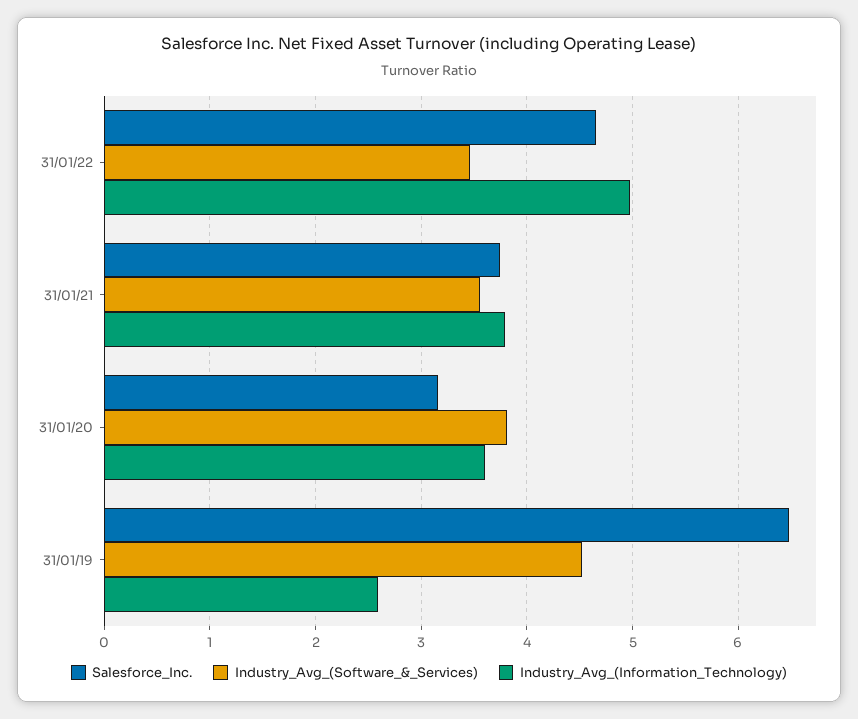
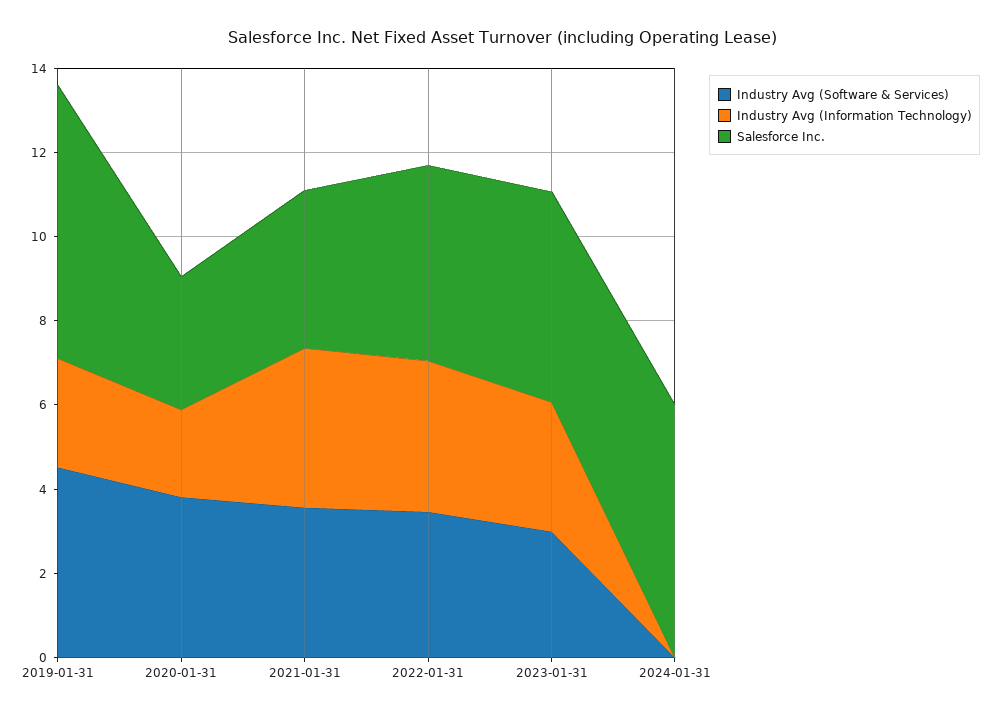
Industry_Avg_(Information_Technology), 31/01/22: 5 -> 3.5
Industry_Avg_(Information_Technology), 31/01/20: 3.6 -> 2
Industry_Avg_(Software_&_Services), 2023-01-31: none -> 3
Industry_Avg_(Information_Technology), 2023-01-31: none -> 3
Salesforce_Inc., 2023-01-31: none -> 5
Industry_Avg_(Software_&_Services), 2024-01-31: none -> 0
Industry_Avg_(Information_Technology), 2024-01-31: none -> 0
Salesforce_Inc., 2024-01-31: none -> 6

